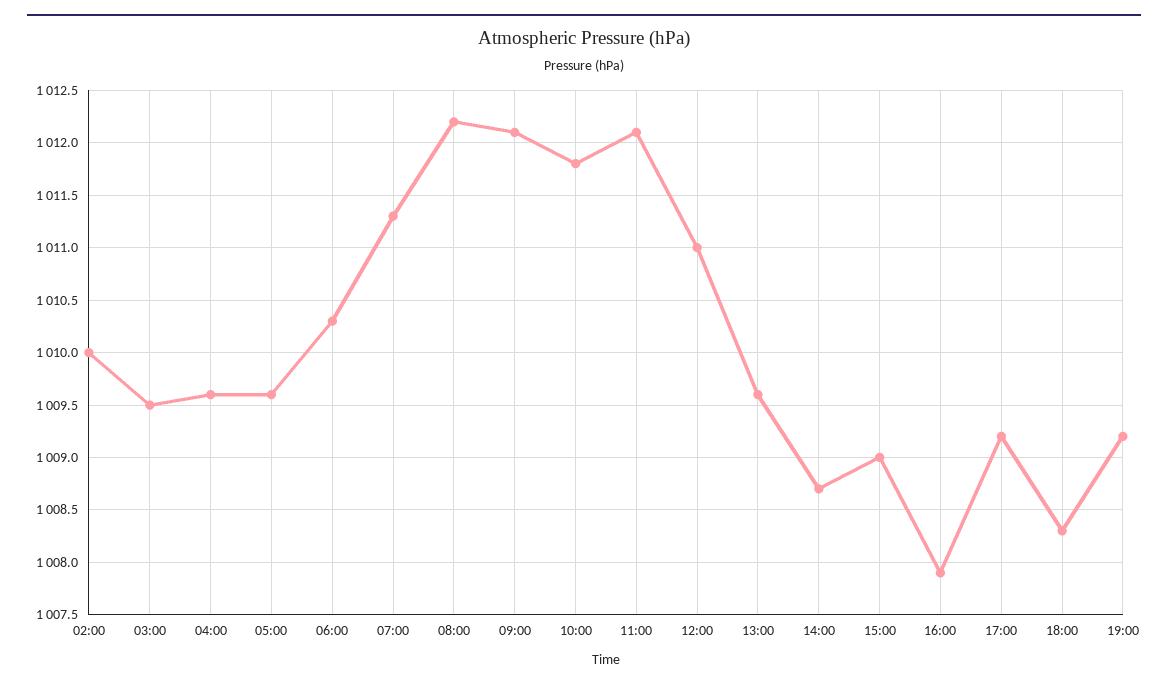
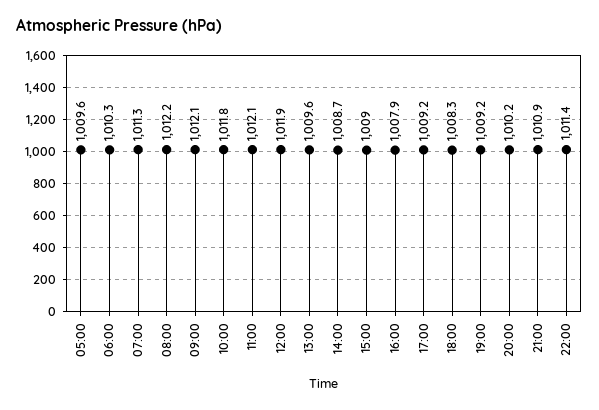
02:00: 1010 -> none
03:00: 1009.5 -> none
04:00: 1009.6 -> none
12:00: 1011 -> 1011.9
20:00: none -> 1010.2
21:00: none -> 1010.9
22:00: none -> 1011.4

